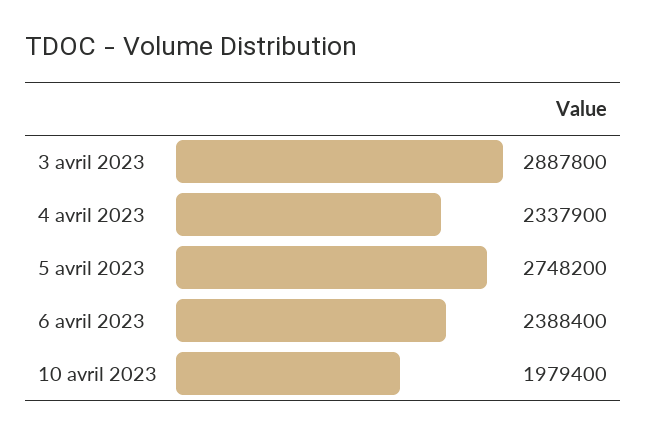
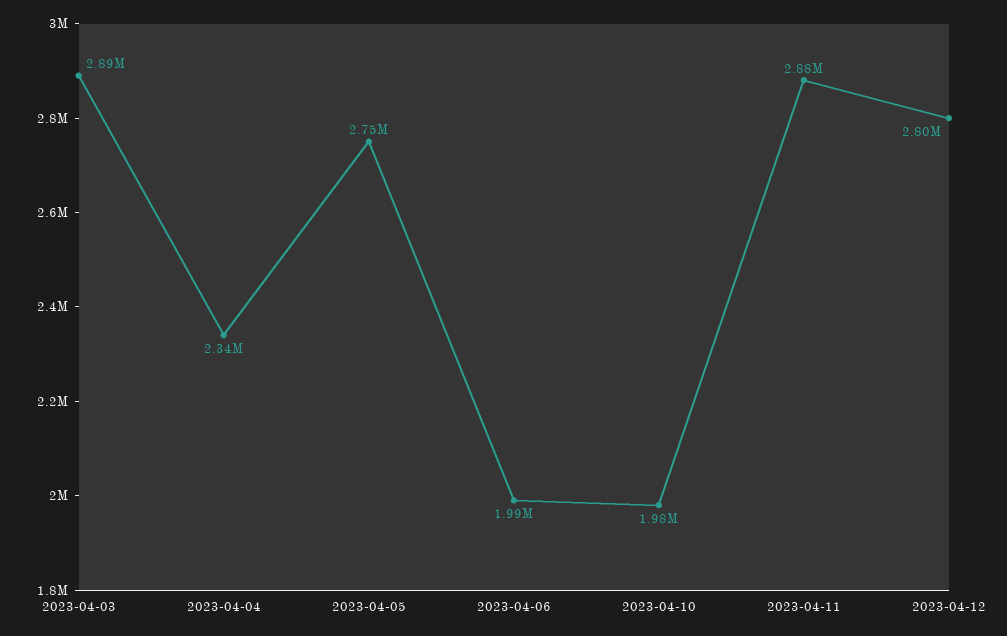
6 avril 2023: 2388400 -> 1990000
2023-04-11: none -> 2880000
2023-04-12: none -> 2800000

